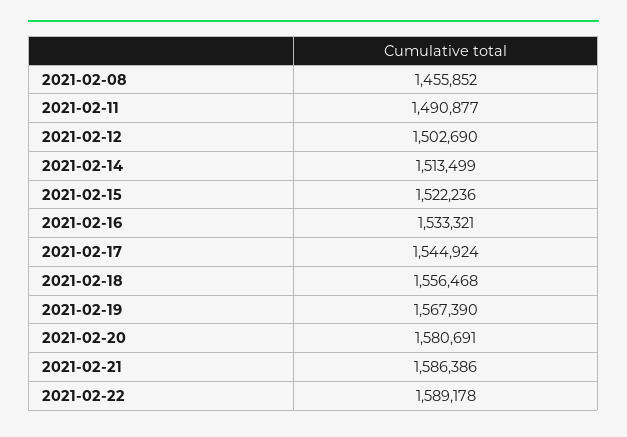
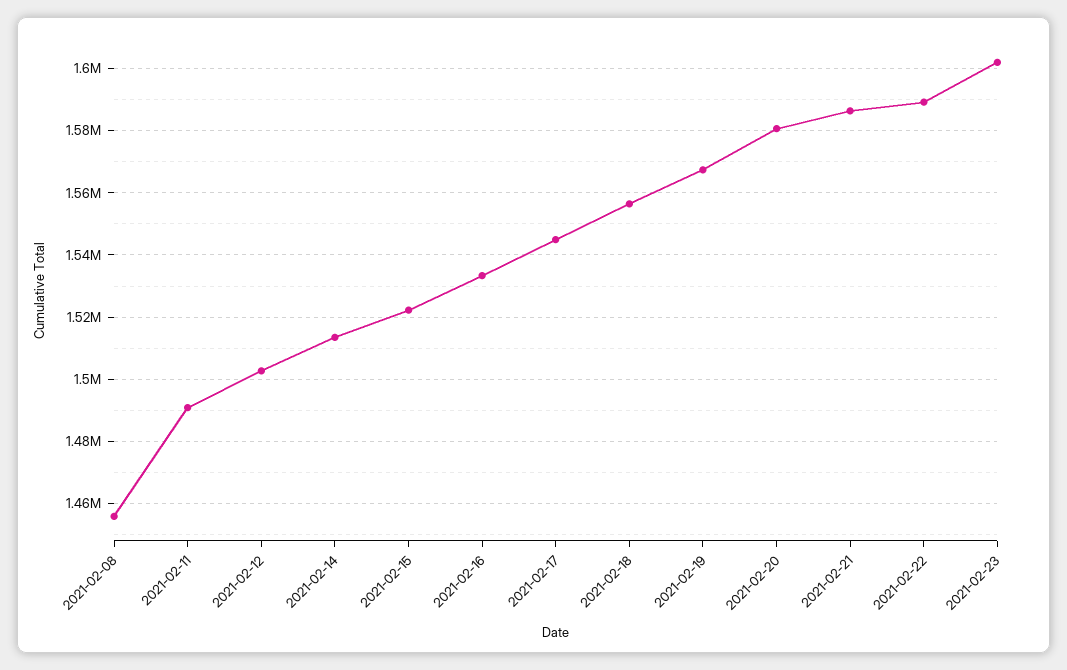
2021-02-23: none -> 1602000

